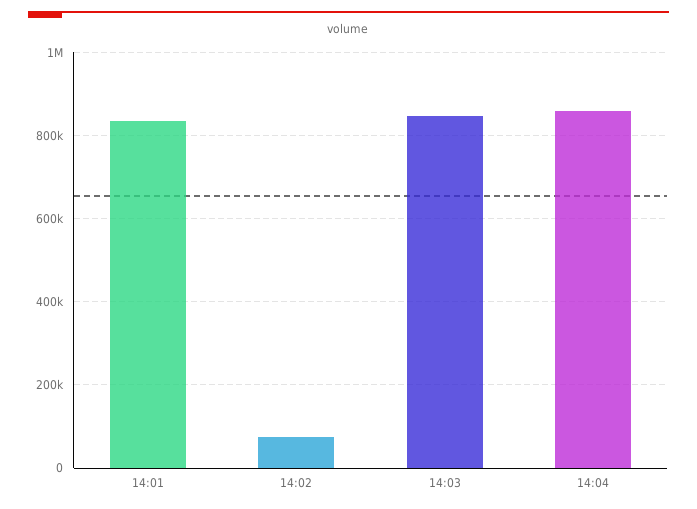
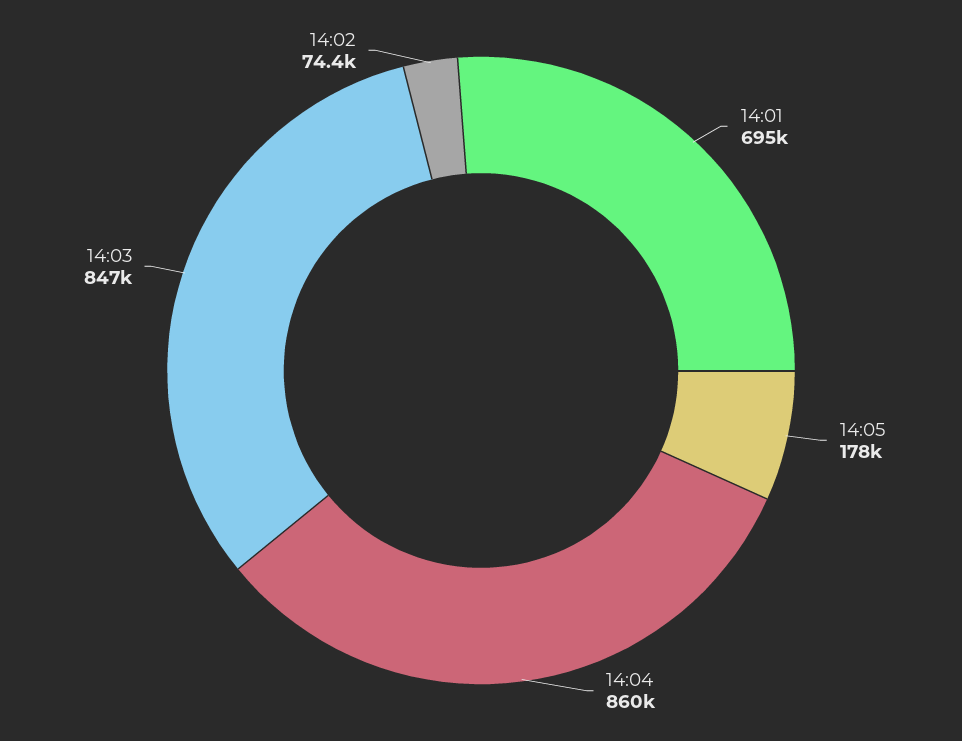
14:01: 840000 -> 695000
14:05: none -> 178000

